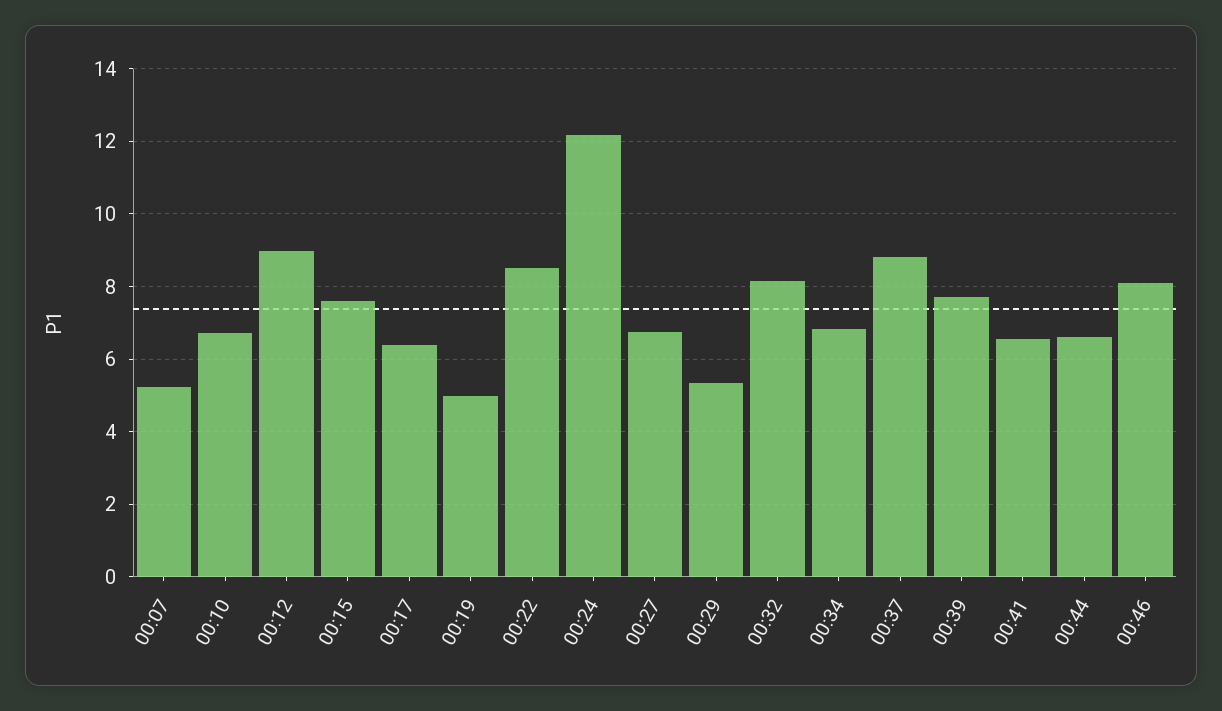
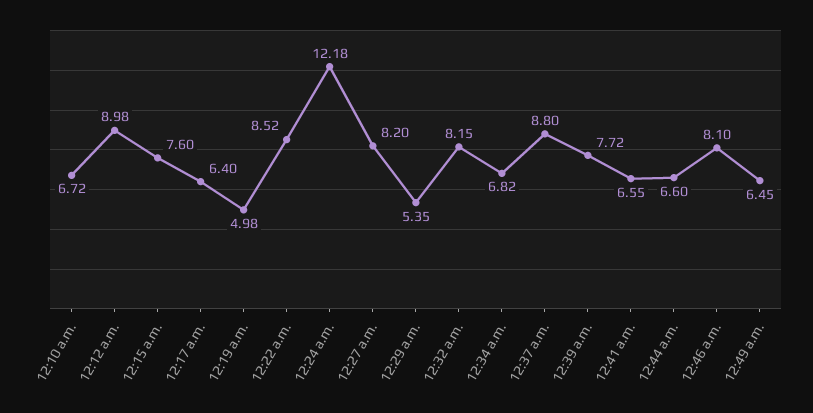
00:07: 5.2 -> none
00:27: 6.8 -> 8.2
12:49 a.m.: none -> 6.45

